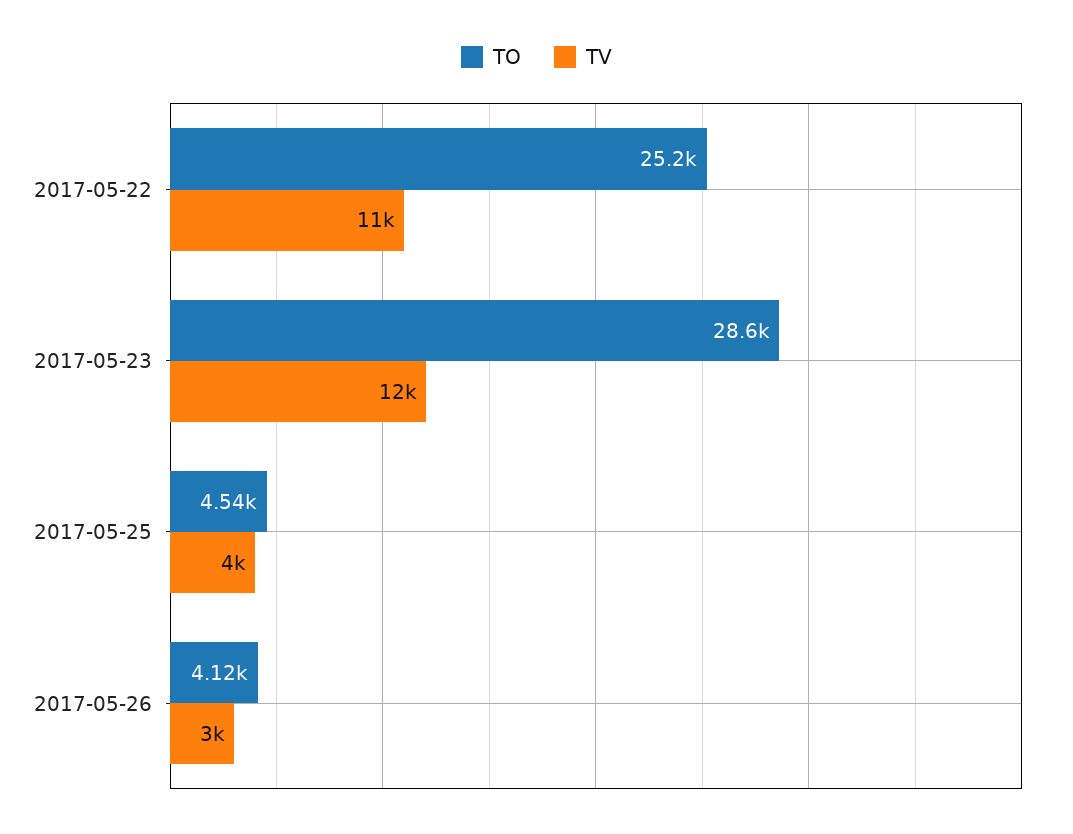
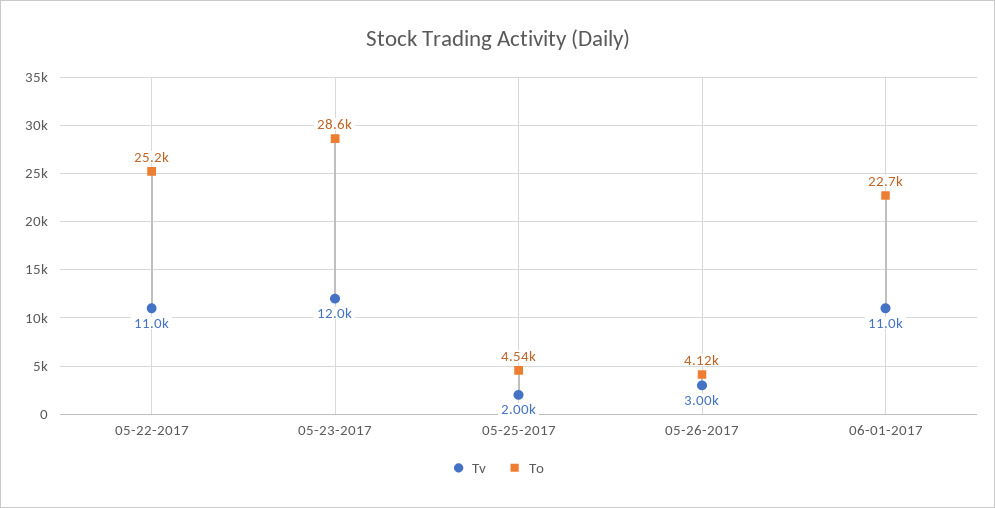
TV, 2017-05-25: 4000 -> 2000
TV, 06-01-2017: none -> 11000
TO, 06-01-2017: none -> 22700

